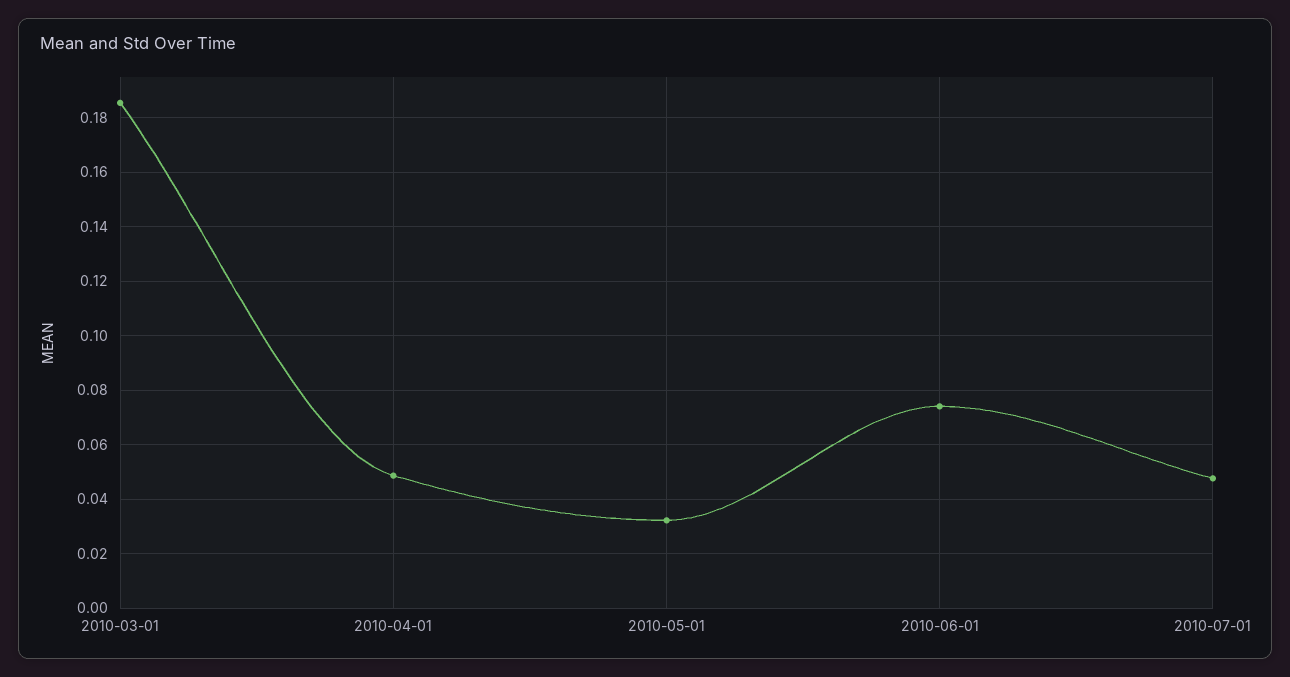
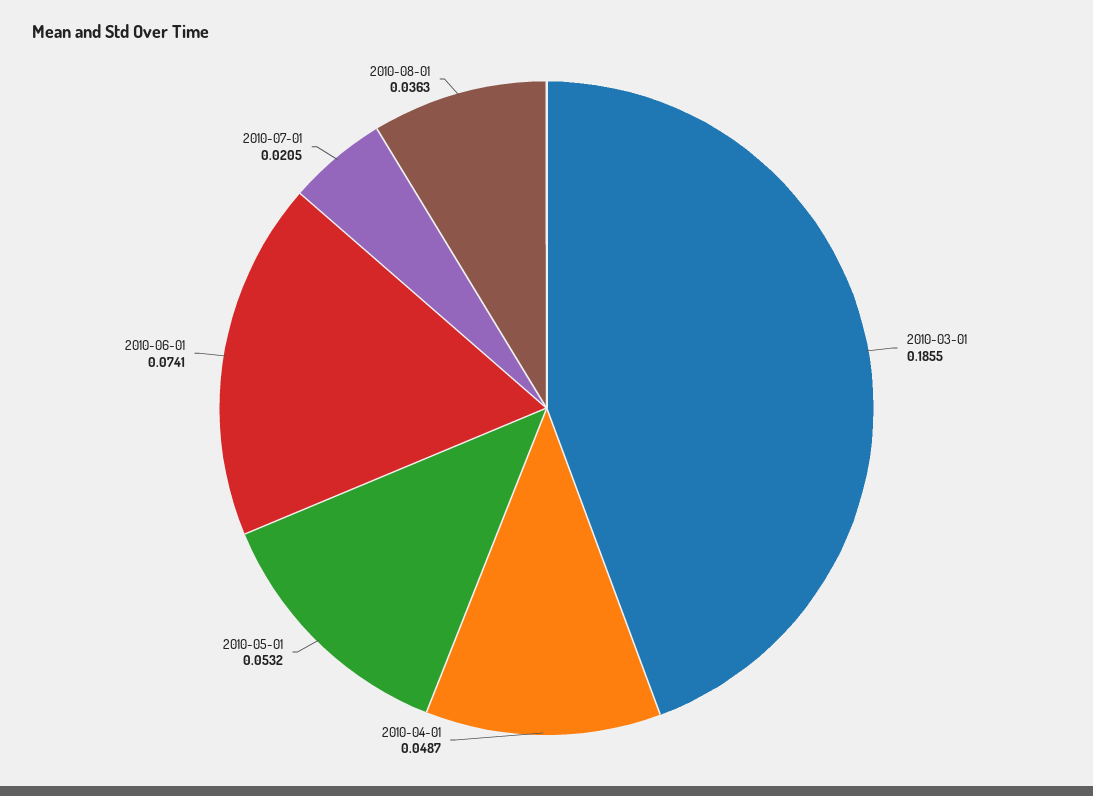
2010-05-01: 0.0325 -> 0.0532
2010-07-01: 0.0475 -> 0.0205
2010-08-01: none -> 0.0363

